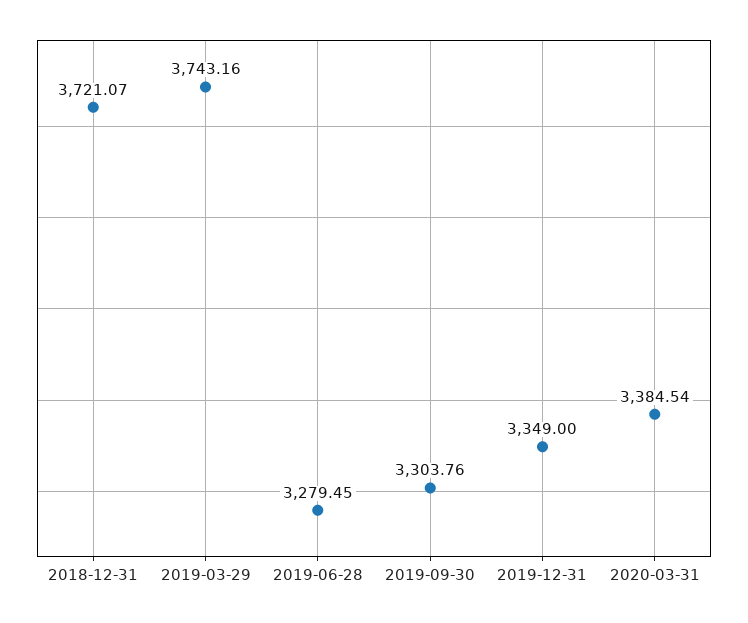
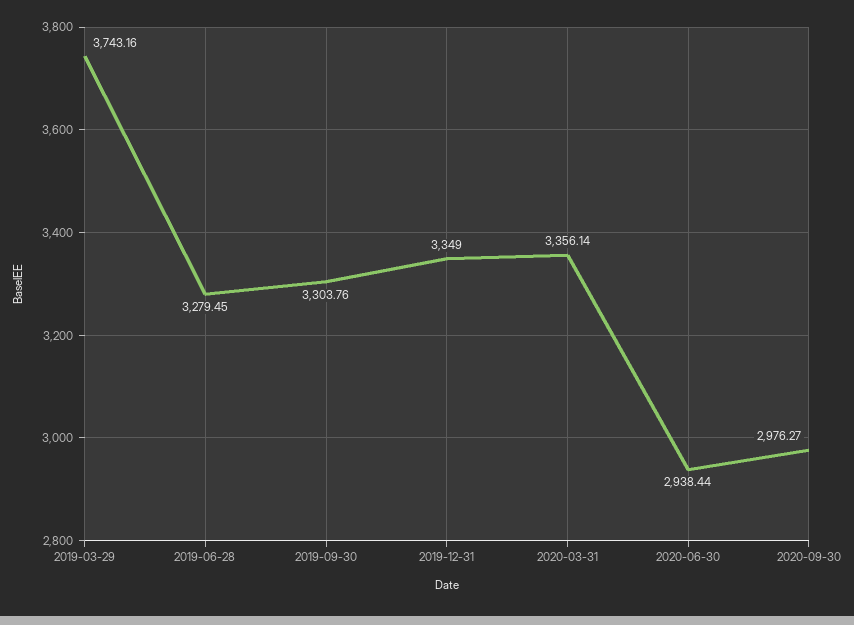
2018-12-31: 3721.07 -> none
2020-03-31: 3384.54 -> 3356.14
2020-06-30: none -> 2938.44
2020-09-30: none -> 2976.27

